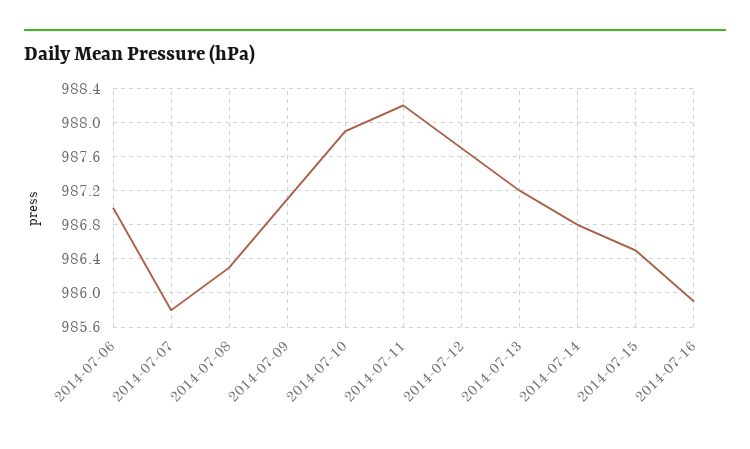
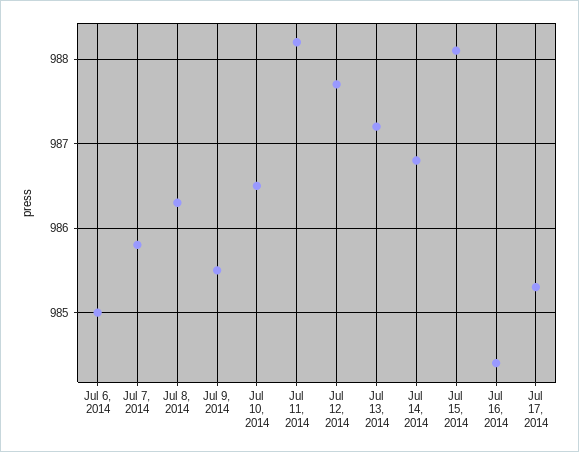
2014-07-06: 987 -> 985
2014-07-09: 987.1 -> 985.5
2014-07-10: 987.9 -> 986.5
2014-07-15: 986.5 -> 988.1
2014-07-16: 985.9 -> 984.4
Jul 17, 2014: none -> 985.3

